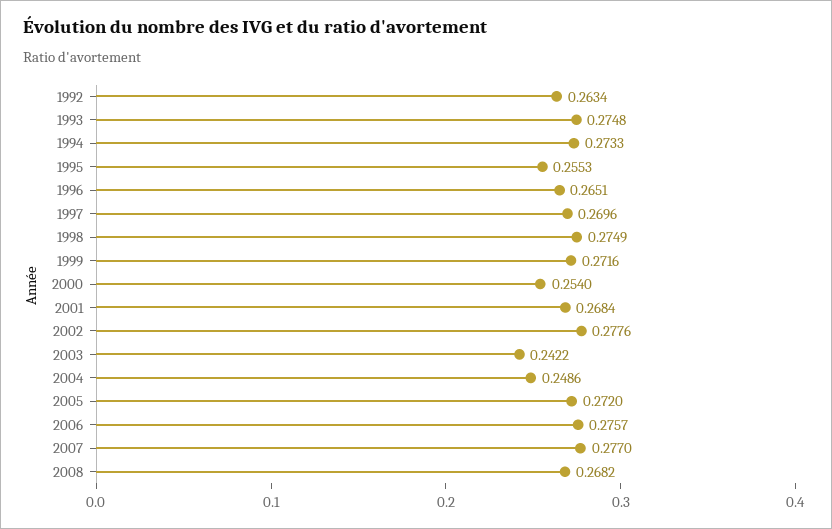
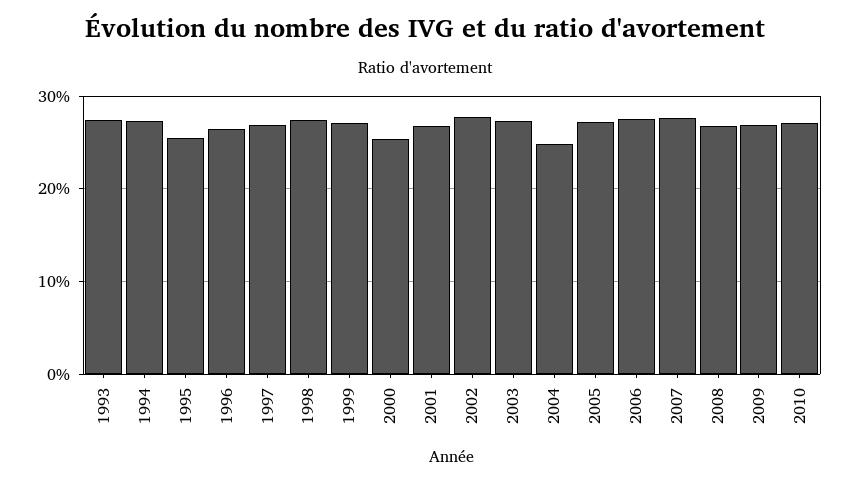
1992: 0.2634 -> none
2003: 0.2422 -> 0.27
2009: none -> 0.27
2010: none -> 0.27

